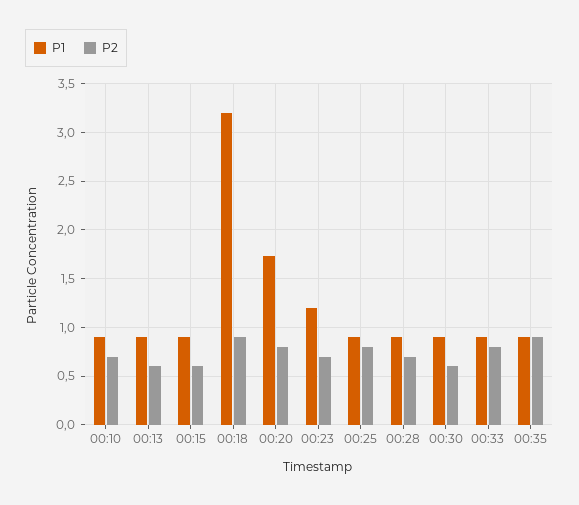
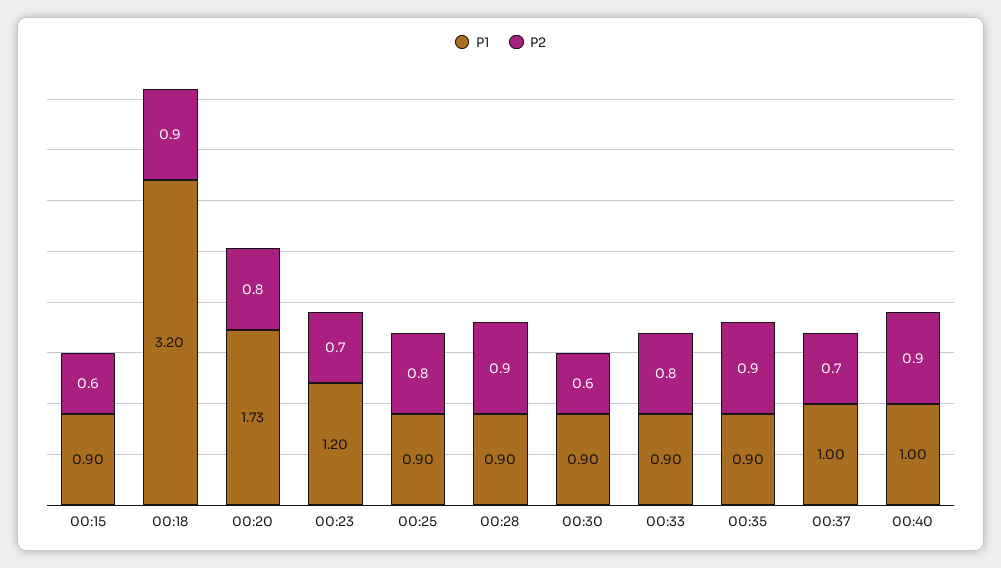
P1, 00:10: 0.9 -> none
P2, 00:10: 0.7 -> none
P1, 00:13: 0.9 -> none
P2, 00:13: 0.6 -> none
P2, 00:28: 0.7 -> 0.9
P1, 00:37: none -> 1
P2, 00:37: none -> 0.7
P1, 00:40: none -> 1
P2, 00:40: none -> 0.9

